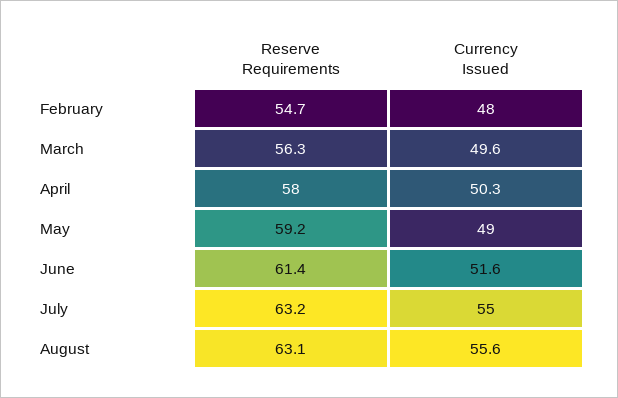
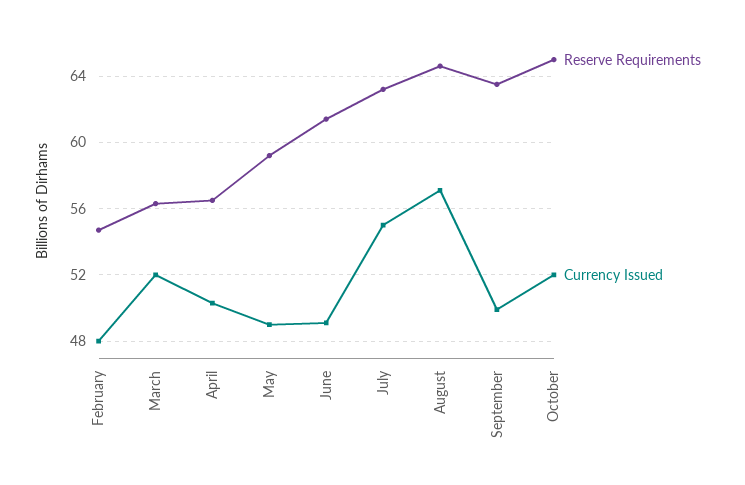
Currency Issued, March: 49.6 -> 52
Reserve Requirements, April: 58 -> 56.5
Currency Issued, June: 51.6 -> 49
Reserve Requirements, August: 63.1 -> 64.5
Currency Issued, August: 55.6 -> 57
Reserve Requirements, September: none -> 63.5
Currency Issued, September: none -> 50
Reserve Requirements, October: none -> 65
Currency Issued, October: none -> 52

